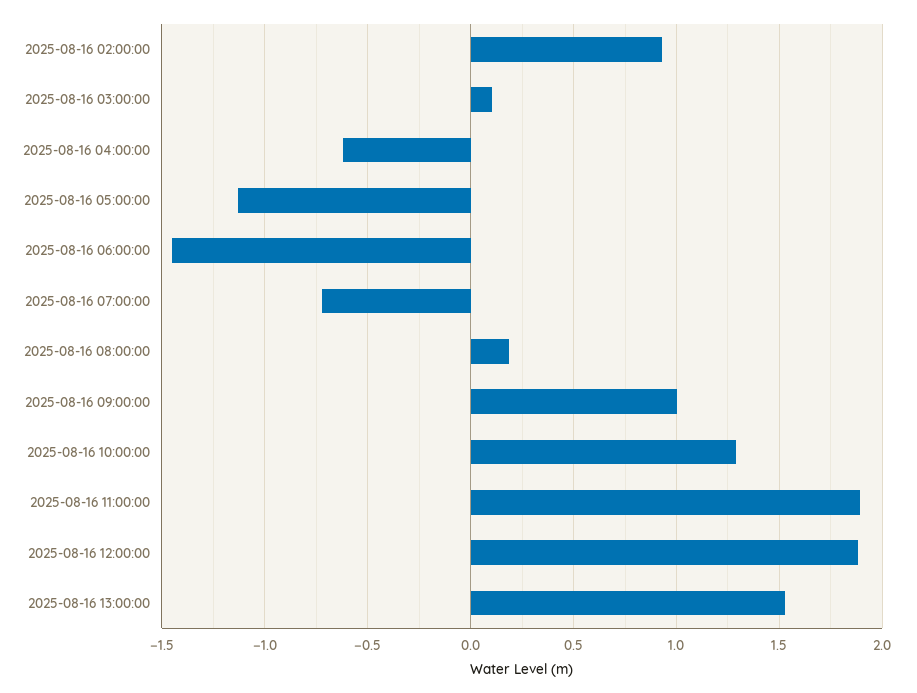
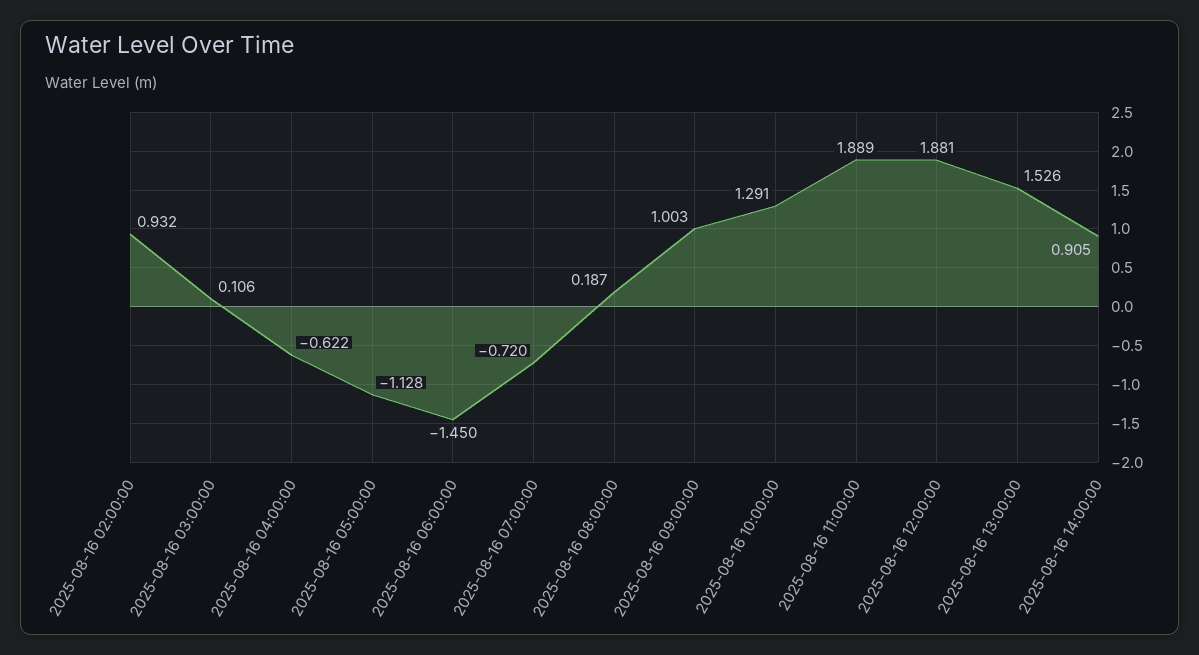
2025-08-16 14:00:00: none -> 0.905

